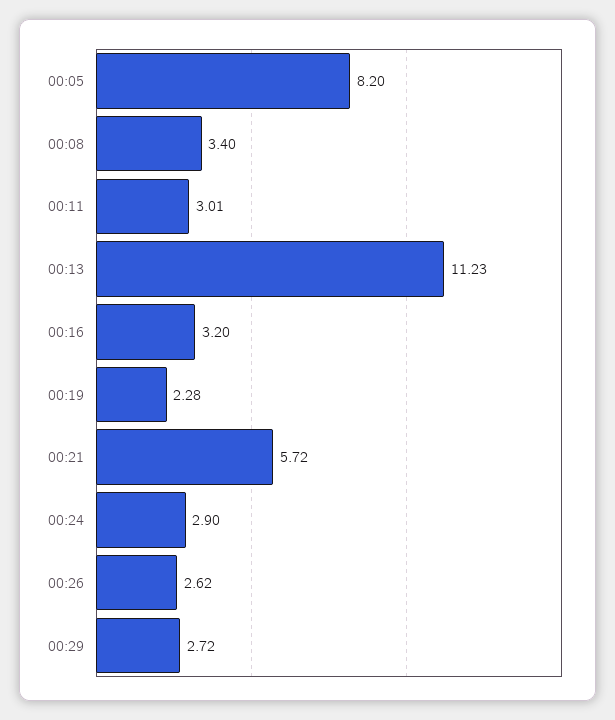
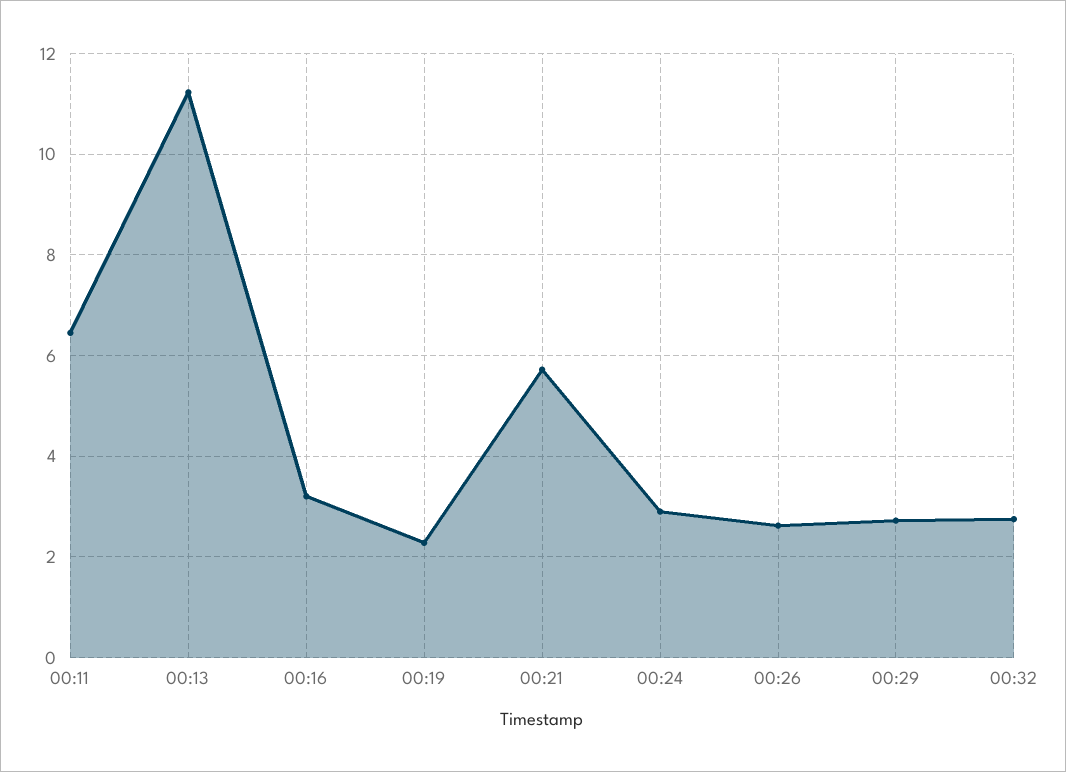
00:05: 8.2 -> none
00:08: 3.4 -> none
00:11: 3.01 -> 6.4
00:32: none -> 2.8

